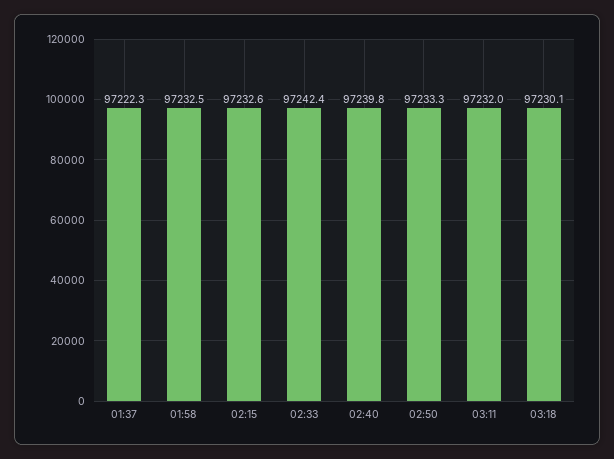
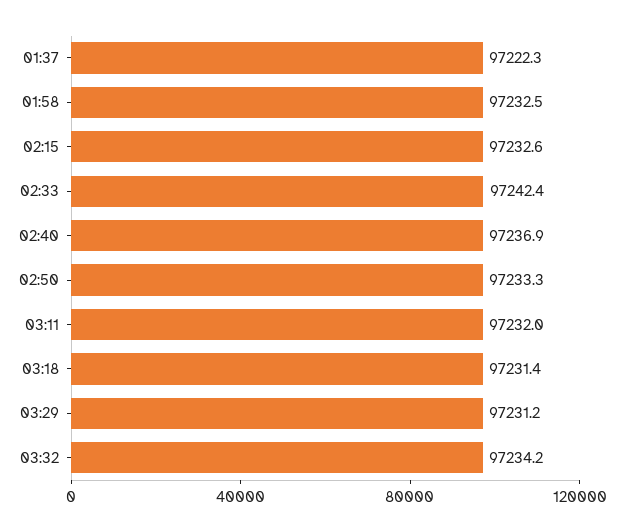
02:40: 97239.8 -> 97236.9
03:18: 97230.1 -> 97231.4
03:29: none -> 97231.2
03:32: none -> 97234.2

